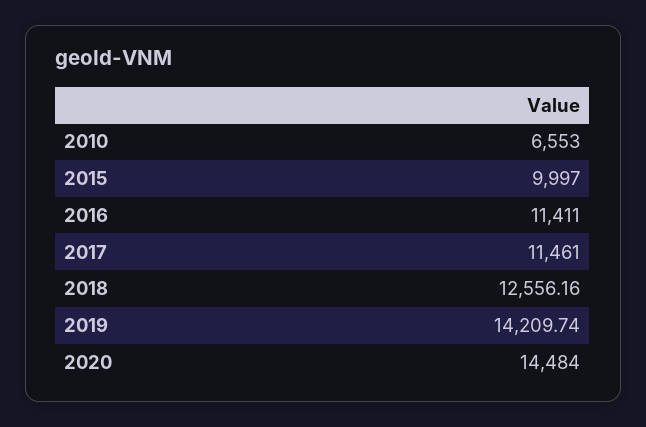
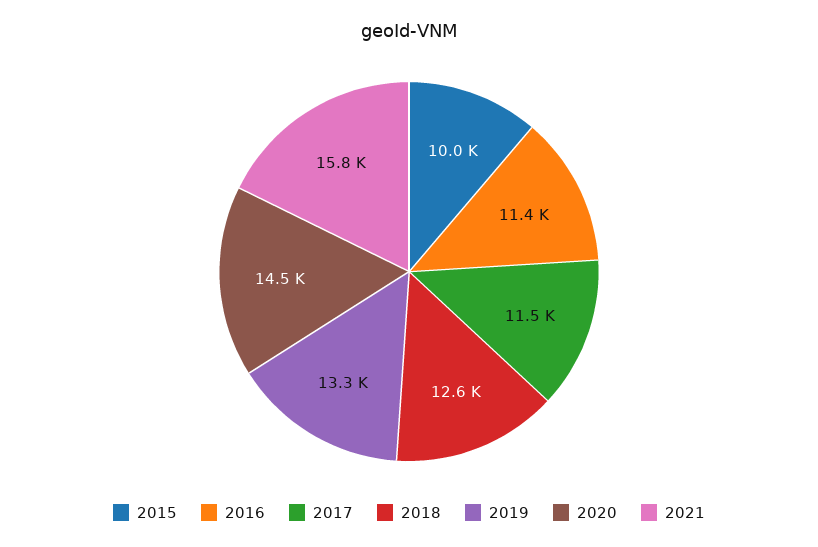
2010: 6553 -> none
2019: 14209.74 -> 13300
2021: none -> 15800

